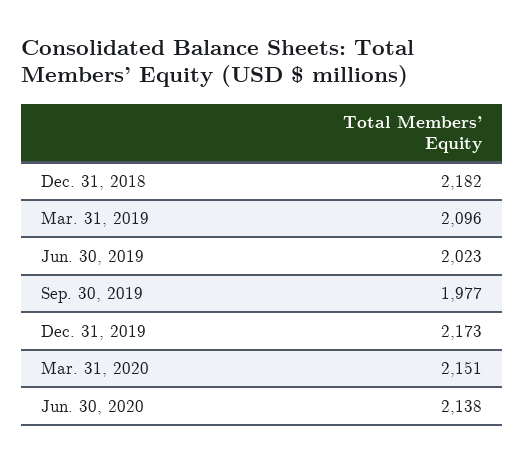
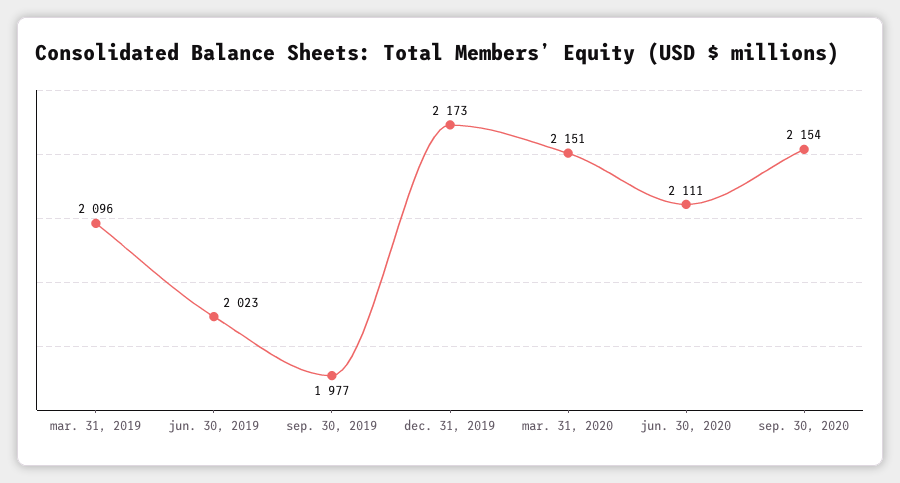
Dec. 31, 2018: 2182 -> none
Jun. 30, 2020: 2138 -> 2111
sep. 30, 2020: none -> 2154

